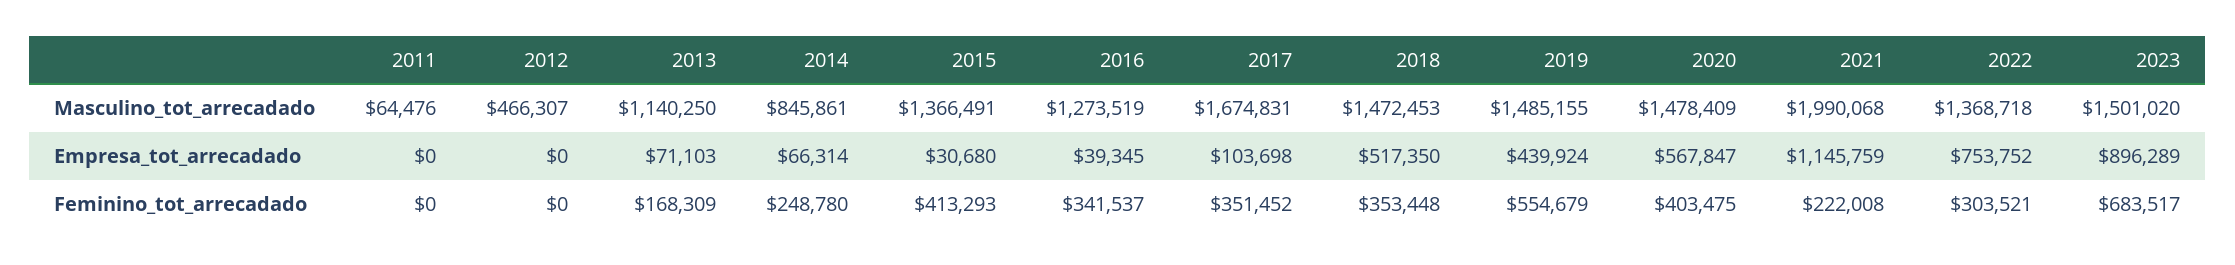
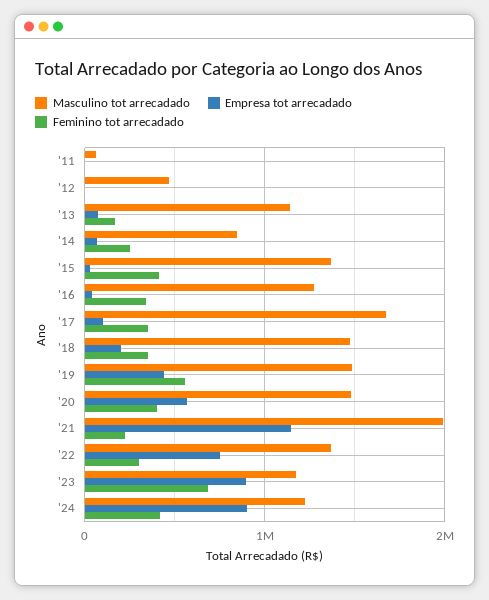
Masculino_tot_arrecadado, 2023: 1501020 -> 1200000
Empresa_tot_arrecadado, 2018: 517350 -> 200000
Masculino_tot_arrecadado, '24: none -> 1200000
Empresa_tot_arrecadado, '24: none -> 900000
Feminino_tot_arrecadado, '24: none -> 400000

